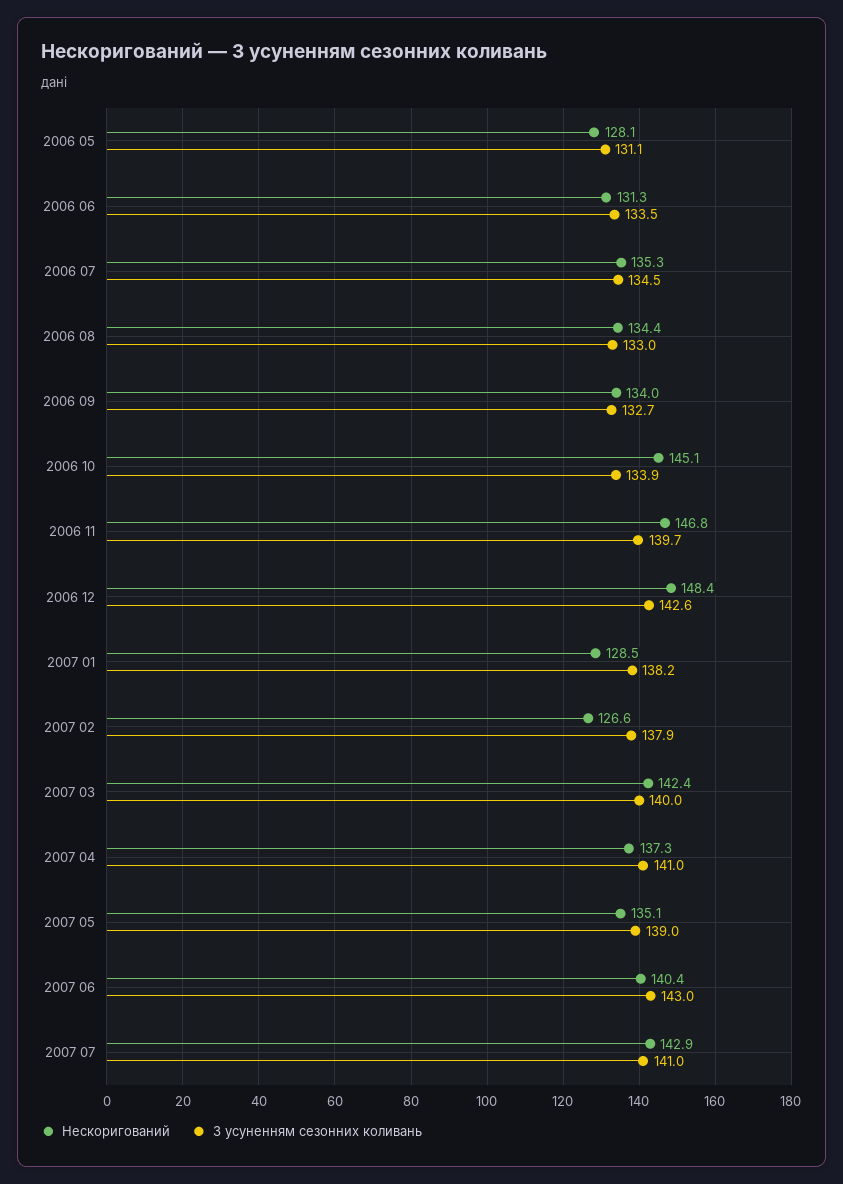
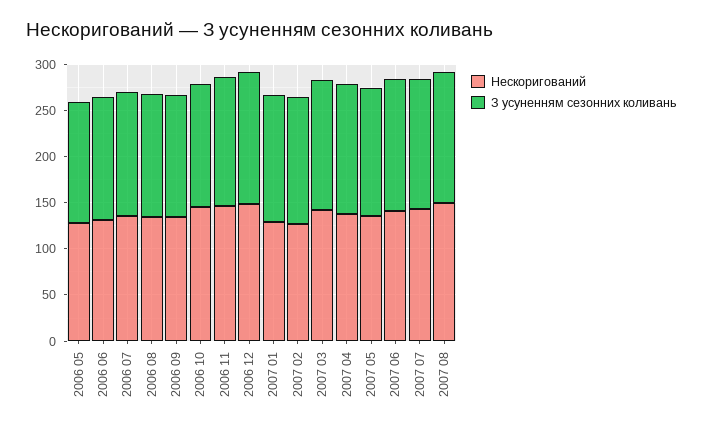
Нескоригований, 2007 08: none -> 150
З усуненням сезонних коливань, 2007 08: none -> 140

